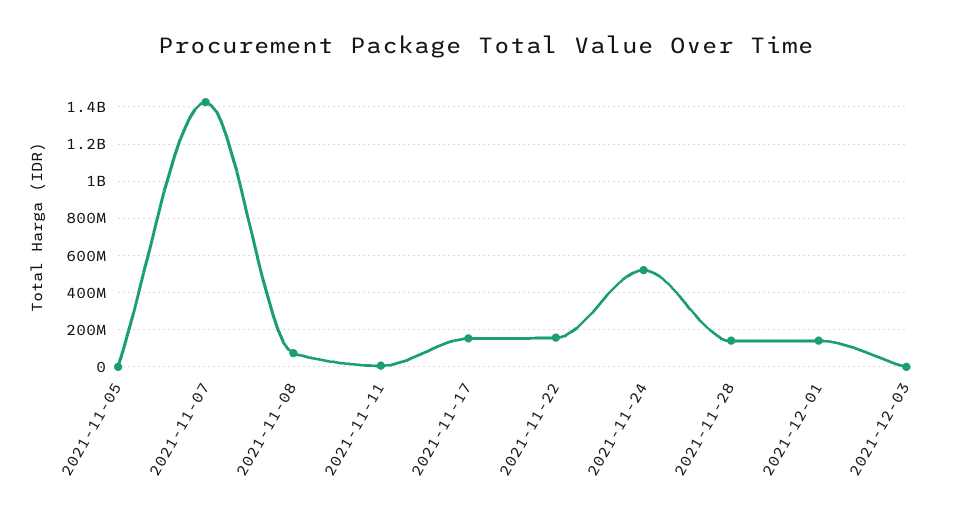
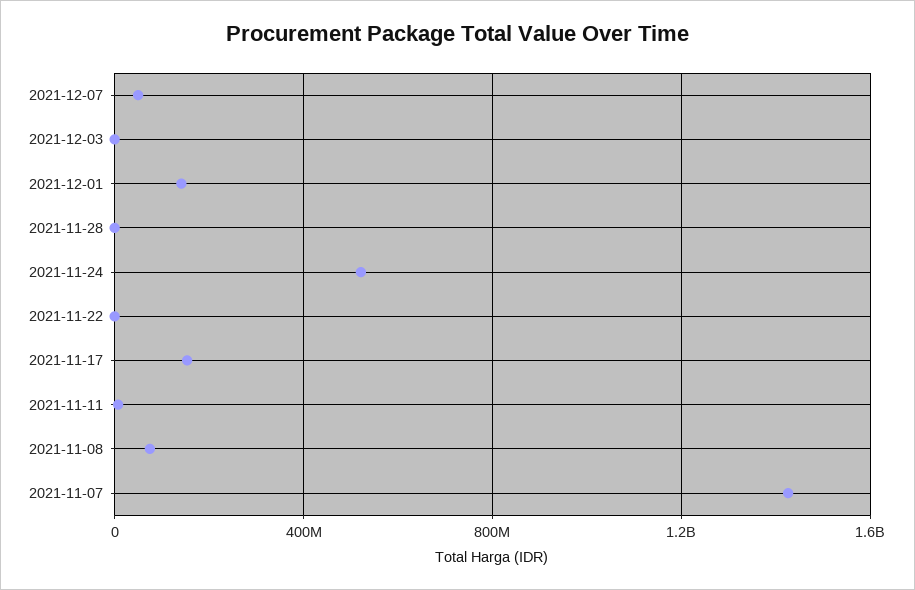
2021-11-05: 0 -> none
2021-11-22: 150000000 -> 0
2021-11-28: 150000000 -> 0
2021-12-07: none -> 50000000

